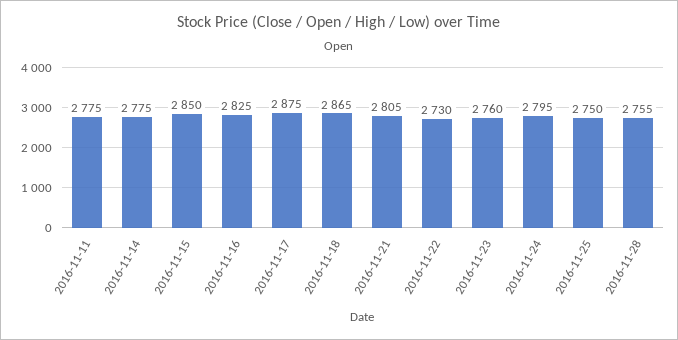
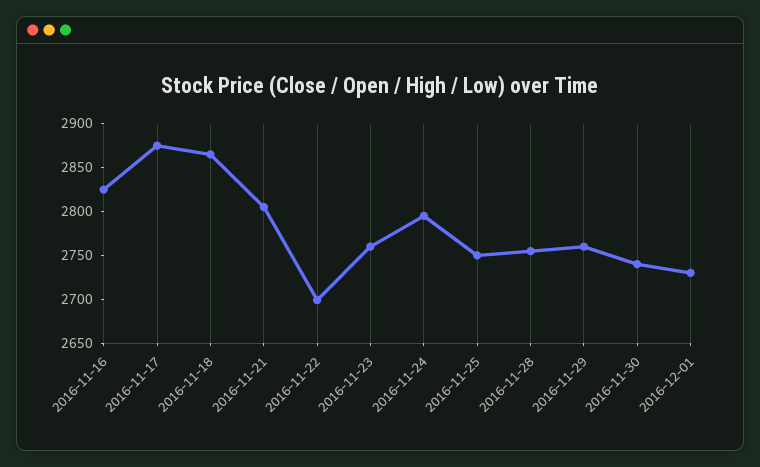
2016-11-11: 2775 -> none
2016-11-14: 2775 -> none
2016-11-15: 2850 -> none
2016-11-22: 2730 -> 2700
2016-11-29: none -> 2760
2016-11-30: none -> 2740
2016-12-01: none -> 2730

